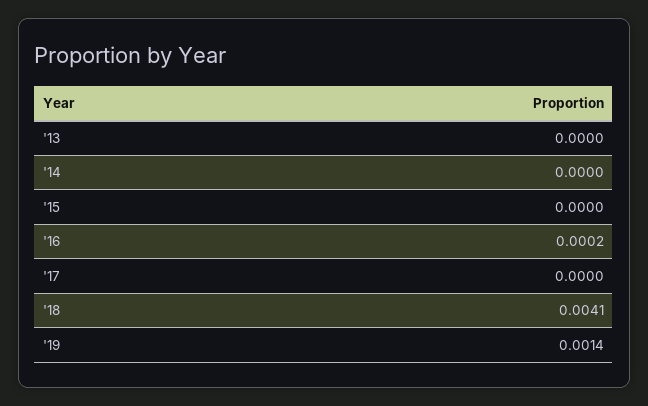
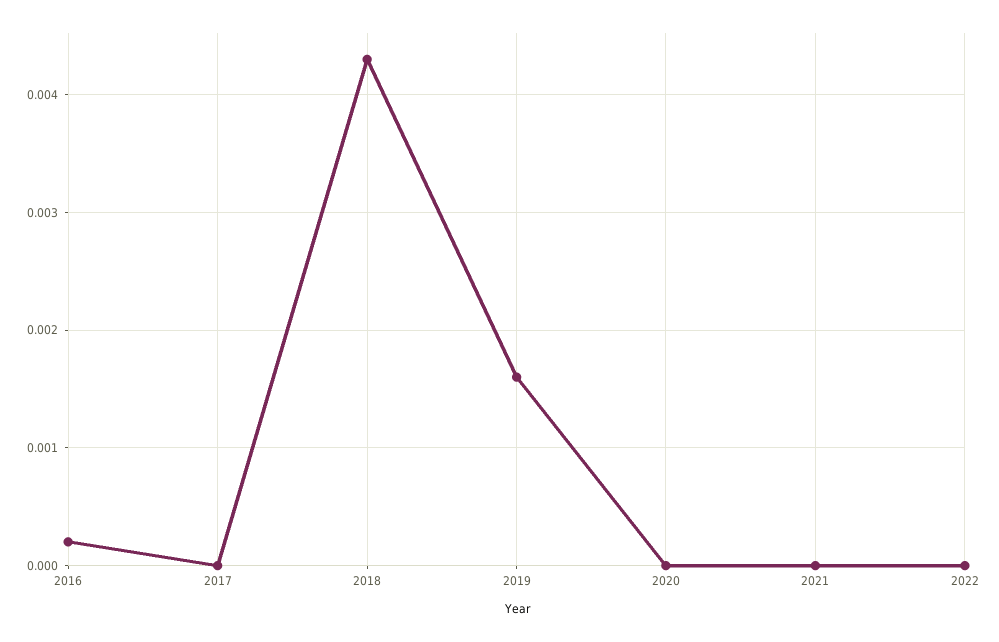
'13: 0 -> none
'14: 0 -> none
'15: 0 -> none
'18: 0.0041 -> 0.0043
'19: 0.0014 -> 0.0016
2020: none -> 0
2021: none -> 0
2022: none -> 0

